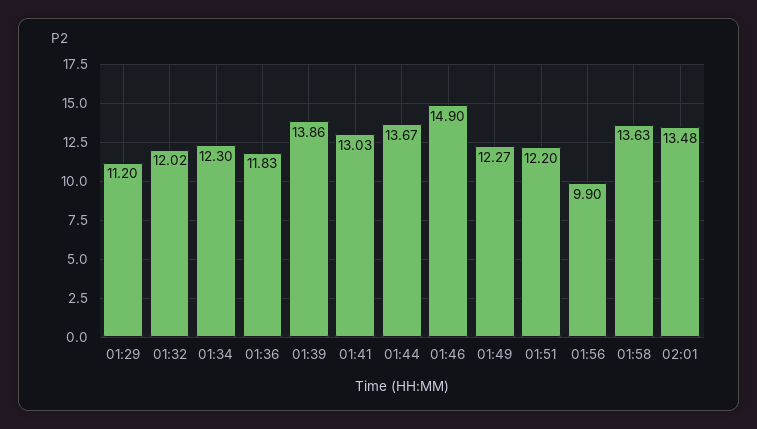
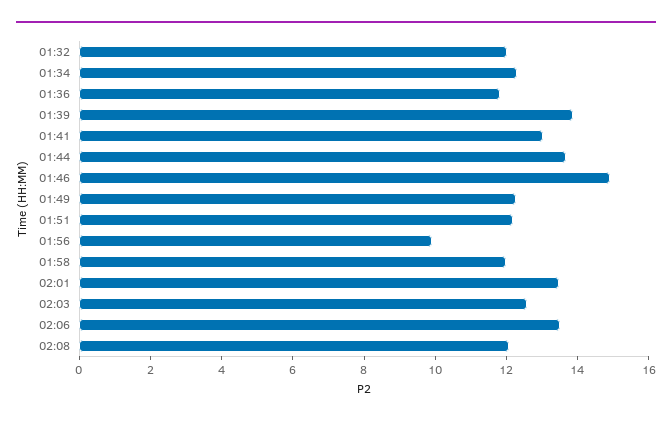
01:29: 11.2 -> none
01:58: 13.63 -> 12
02:03: none -> 12.5
02:06: none -> 13.5
02:08: none -> 12

